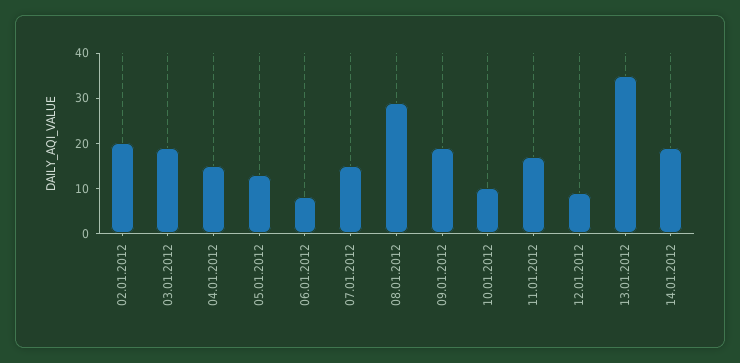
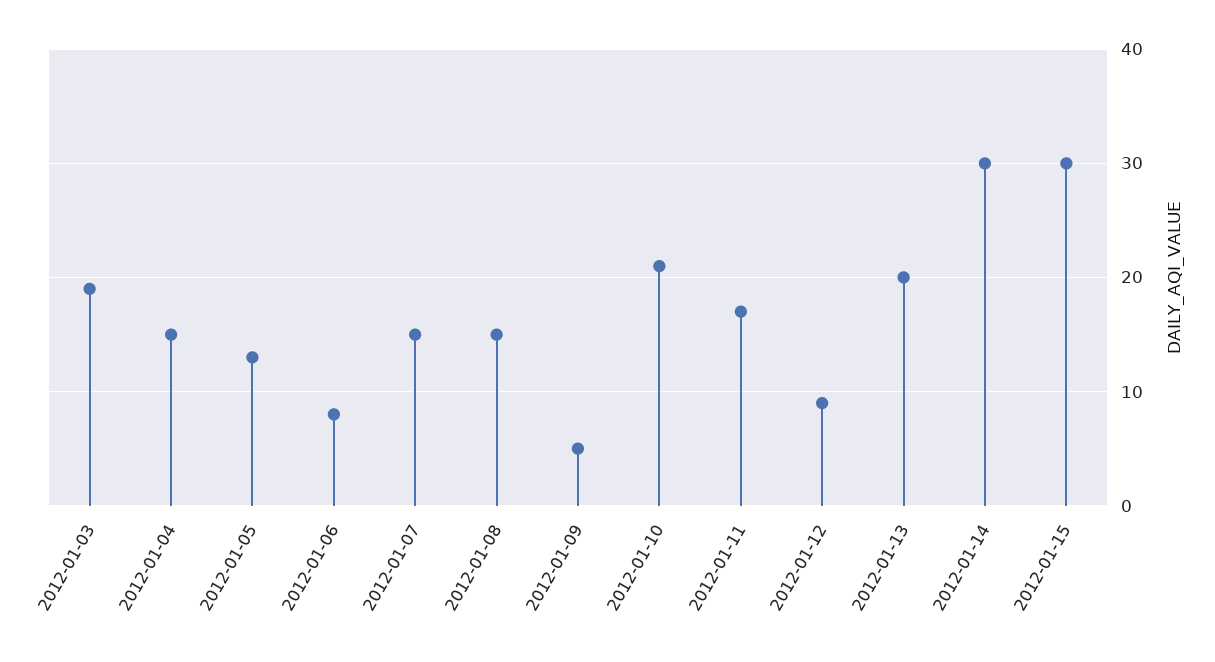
02.01.2012: 20 -> none
08.01.2012: 30 -> 15
09.01.2012: 20 -> 5
10.01.2012: 10 -> 21
13.01.2012: 35 -> 20
14.01.2012: 20 -> 30
2012-01-15: none -> 30

